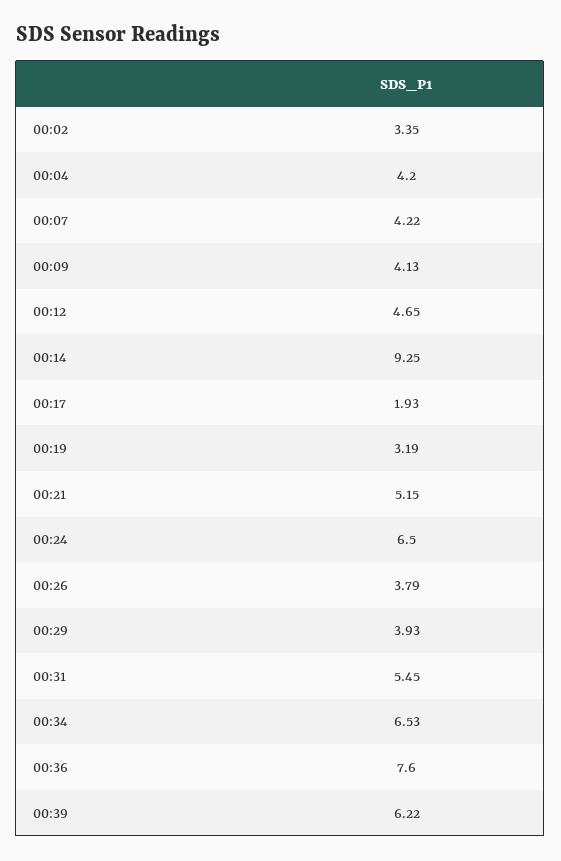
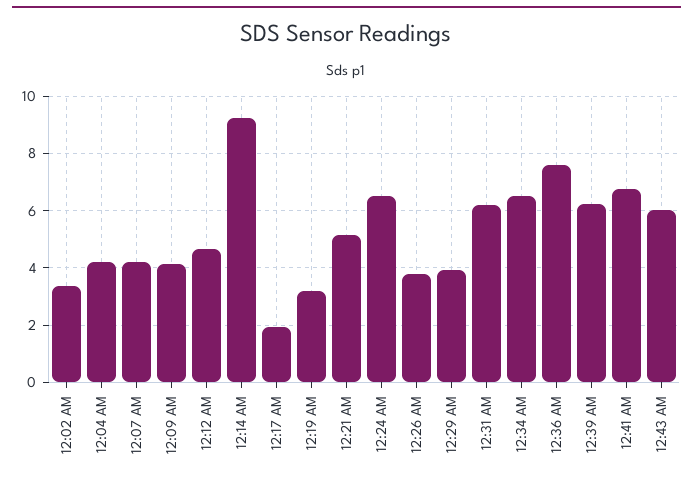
00:31: 5.45 -> 6.25
12:41 AM: none -> 6.75
12:43 AM: none -> 6

